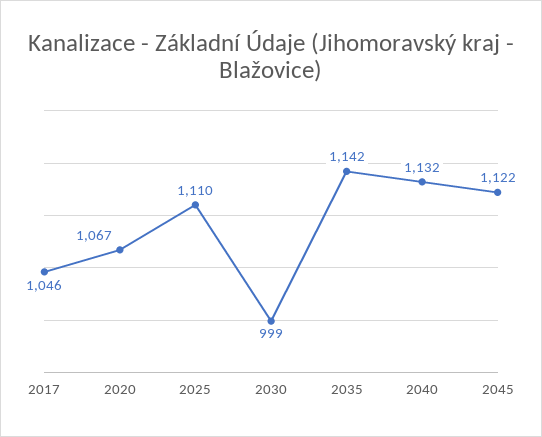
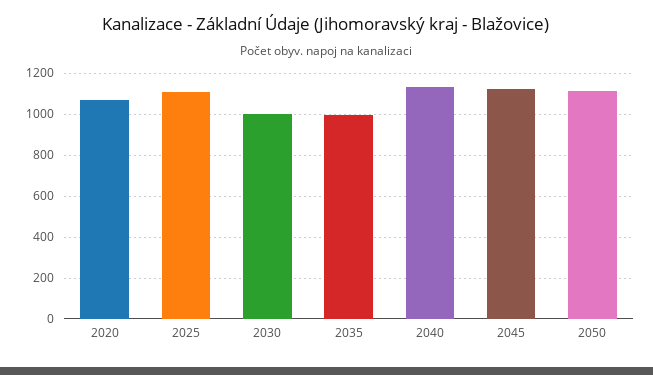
2017: 1046 -> none
2035: 1142 -> 1000
2050: none -> 1100

